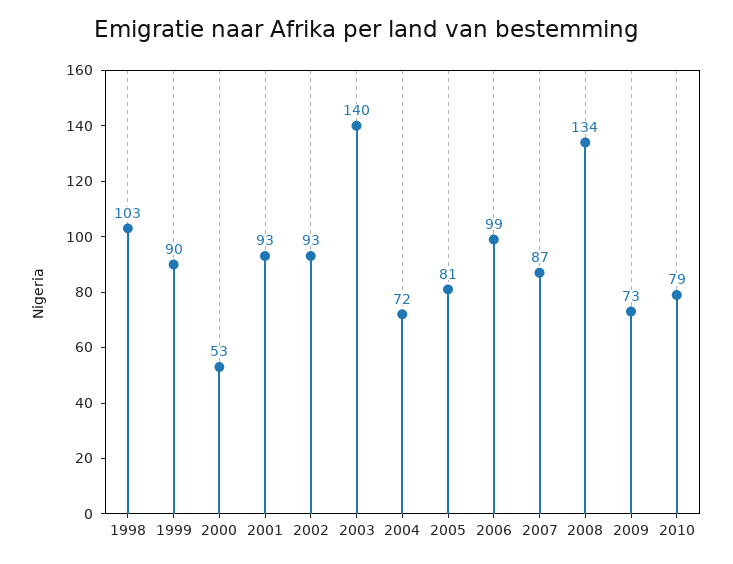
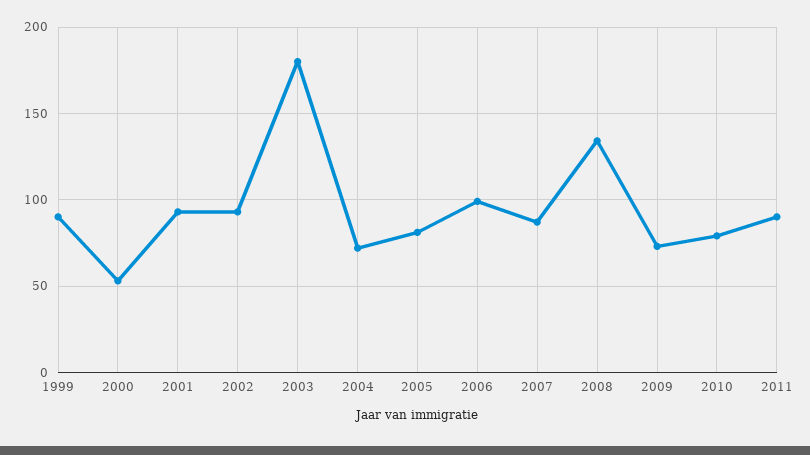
1998: 103 -> none
2003: 140 -> 180
2011: none -> 90

